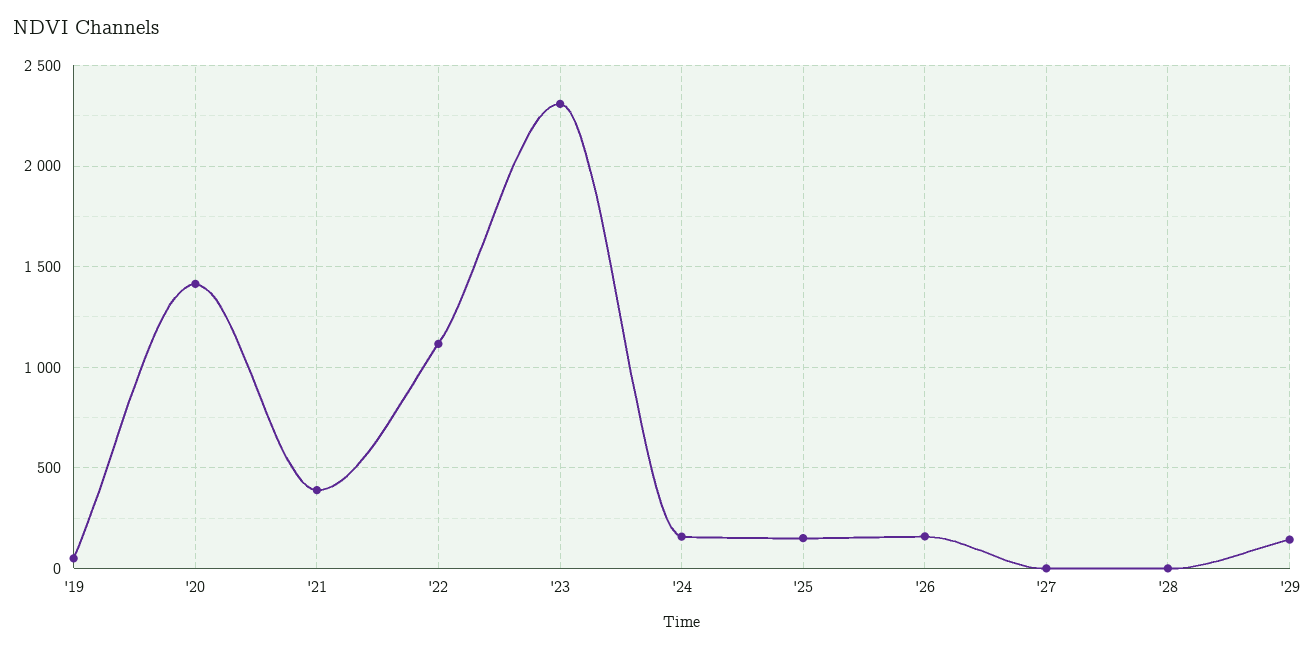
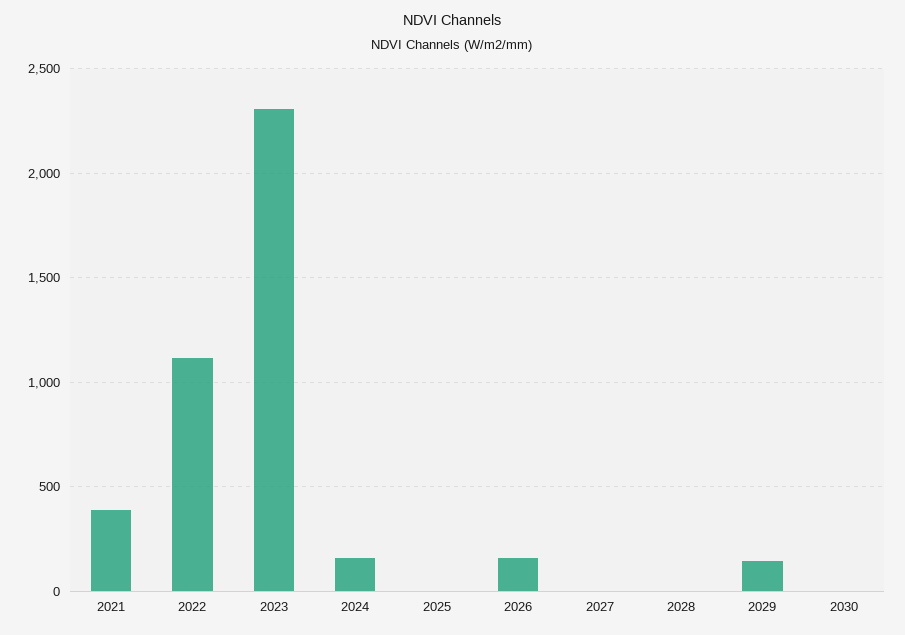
'19: 50 -> none
'20: 1400 -> none
'25: 150 -> 0
2030: none -> 0

